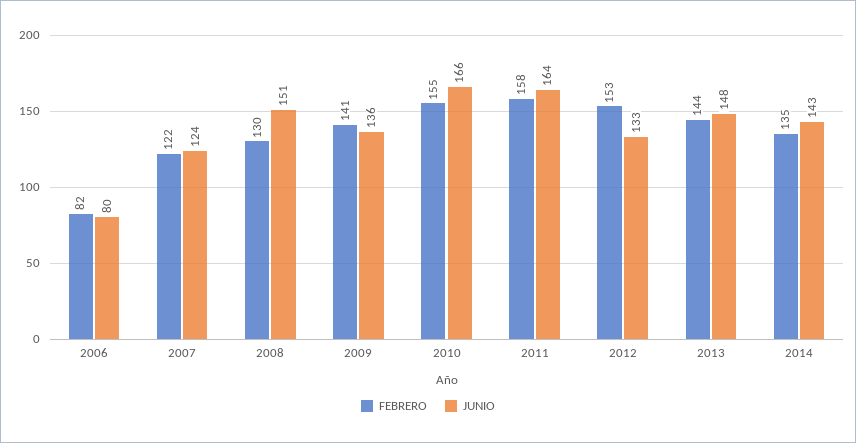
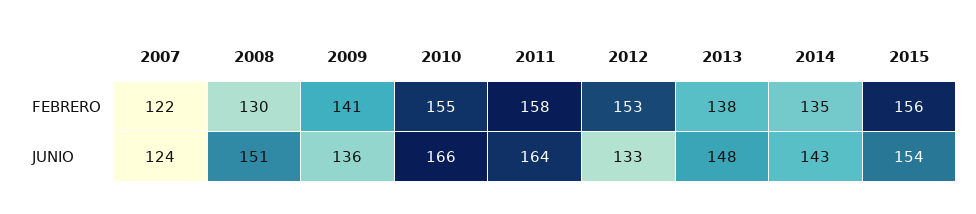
FEBRERO, 2006: 82 -> none
JUNIO, 2006: 80 -> none
FEBRERO, 2013: 144 -> 138
FEBRERO, 2015: none -> 156
JUNIO, 2015: none -> 154

